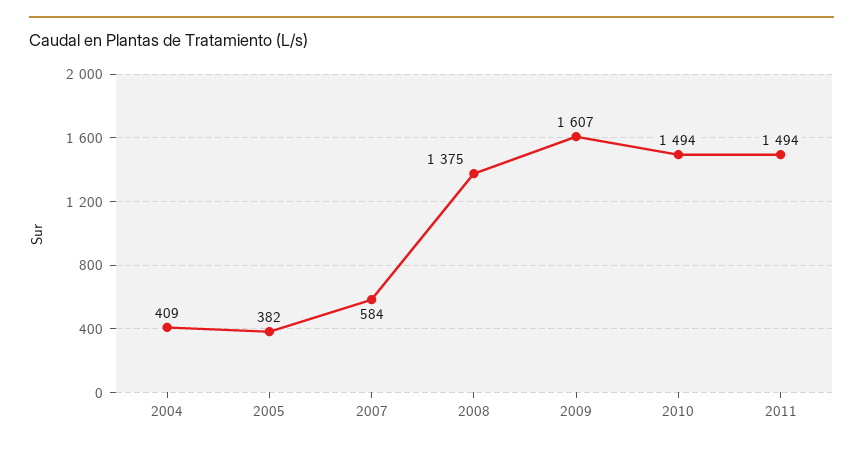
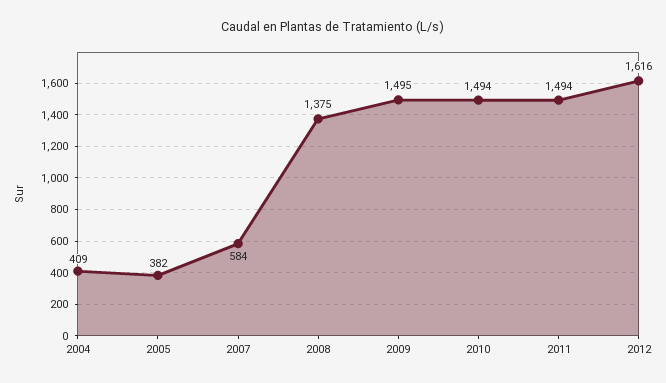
2009: 1607 -> 1495
2012: none -> 1616

